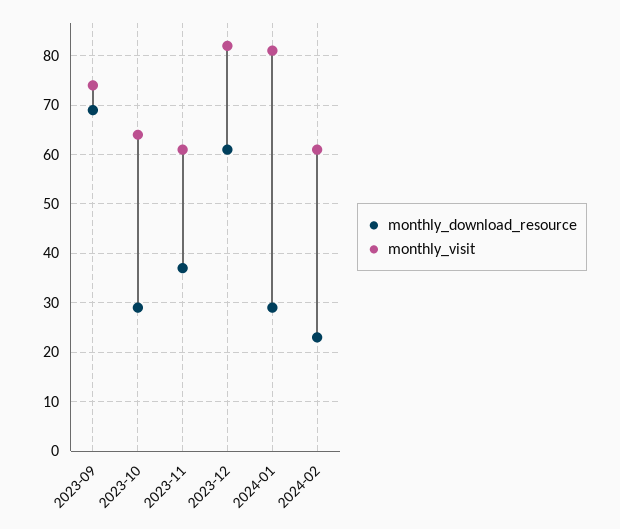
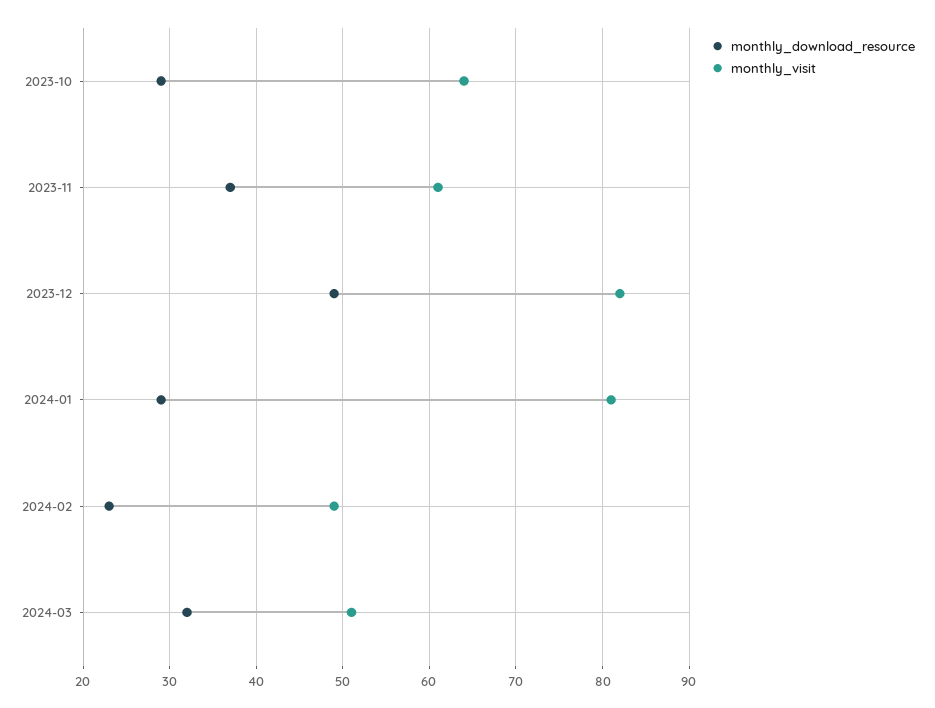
monthly_download_resource, 2023-09: 70 -> none
monthly_visit, 2023-09: 75 -> none
monthly_download_resource, 2023-12: 60 -> 49
monthly_visit, 2024-02: 60 -> 49
monthly_download_resource, 2024-03: none -> 32
monthly_visit, 2024-03: none -> 51

